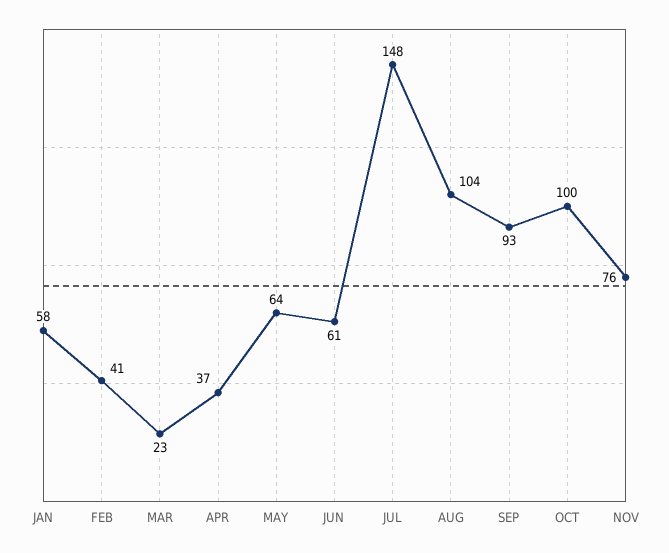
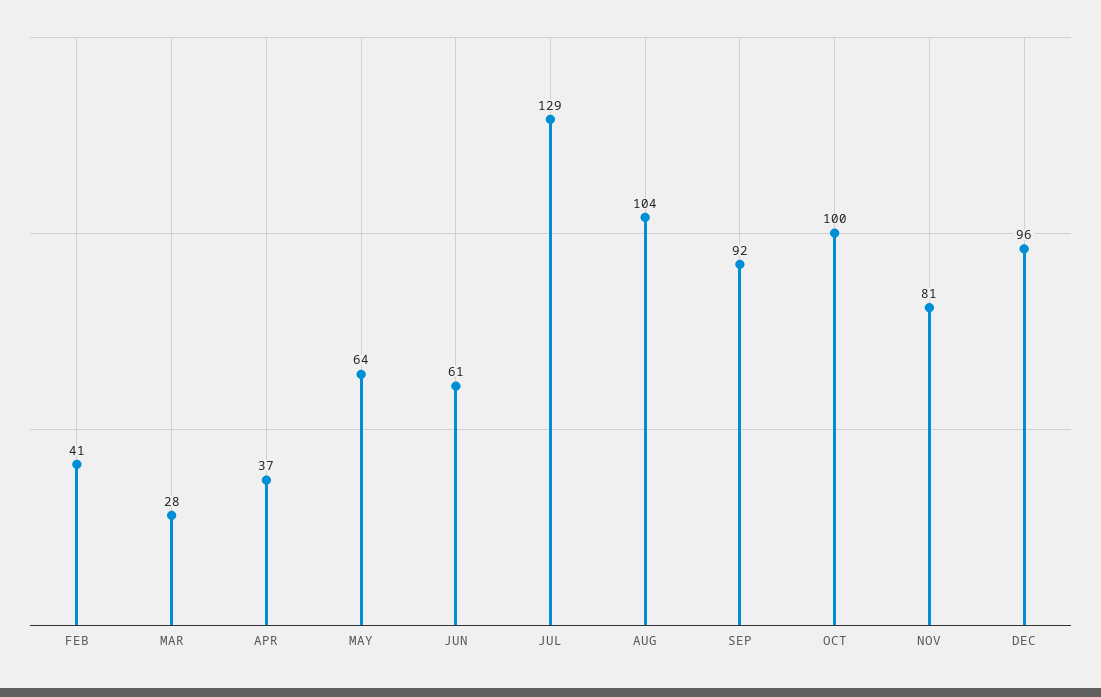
JAN: 58 -> none
MAR: 23 -> 28
JUL: 148 -> 129
SEP: 93 -> 92
NOV: 76 -> 81
DEC: none -> 96

